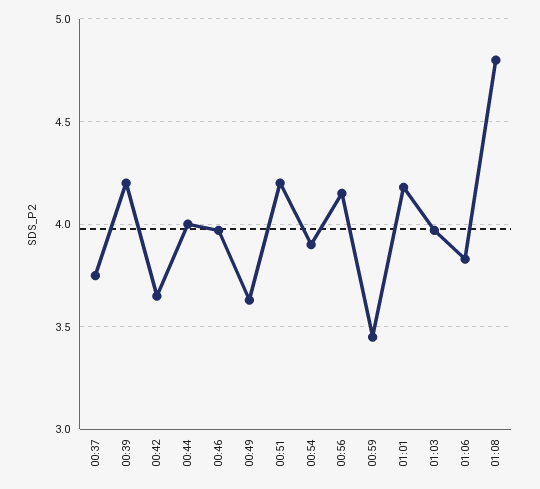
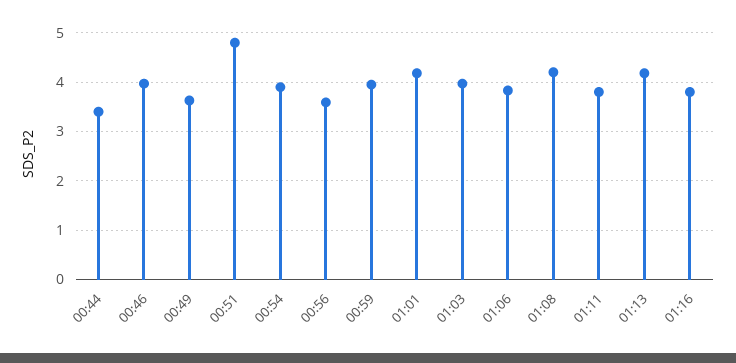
00:37: 3.75 -> none
00:39: 4.2 -> none
00:42: 3.65 -> none
00:44: 4 -> 3.4
00:51: 4.2 -> 4.8
00:56: 4.15 -> 3.6
00:59: 3.45 -> 4
01:08: 4.8 -> 4.2
01:11: none -> 3.8
01:13: none -> 4.2
01:16: none -> 3.8

